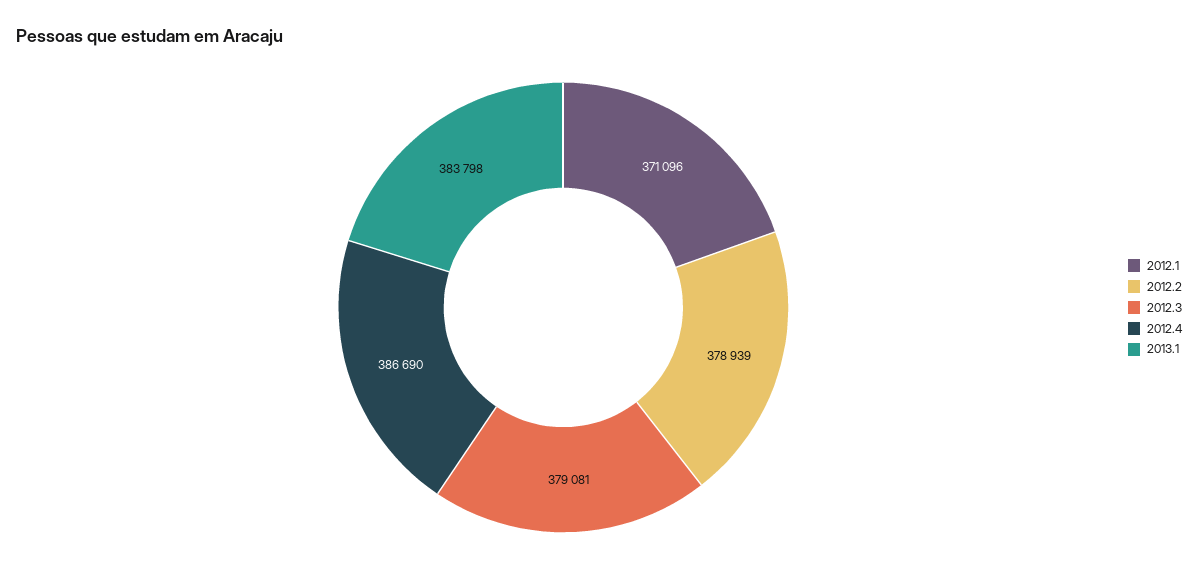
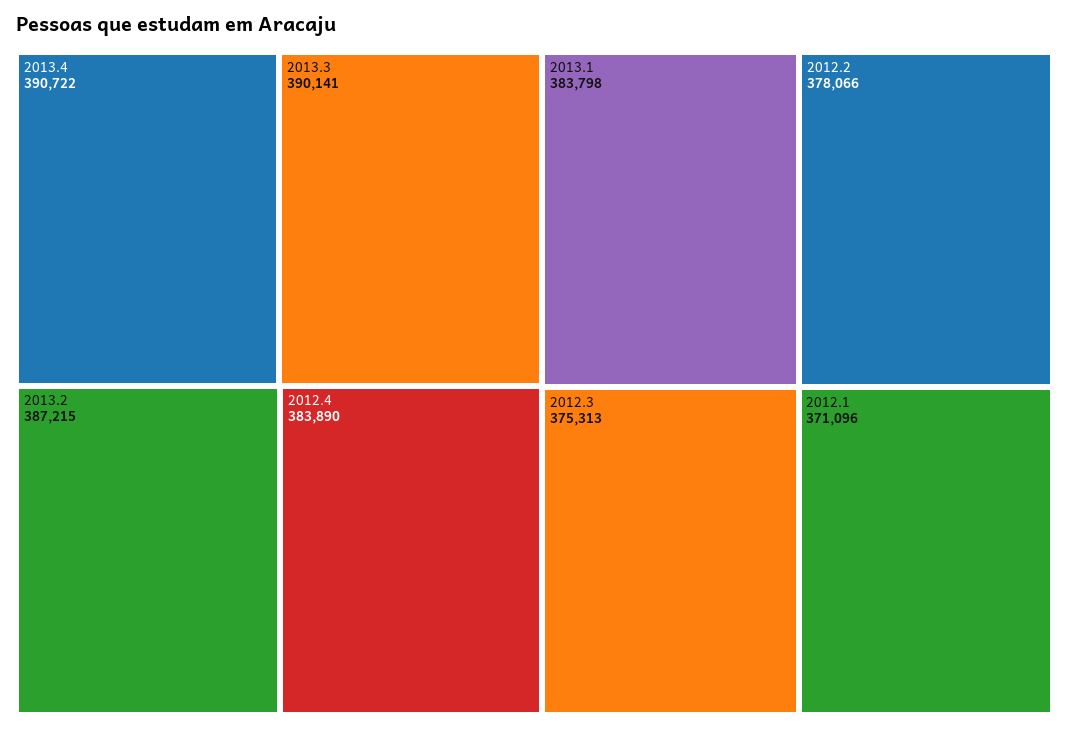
2012.2: 378939 -> 378066
2012.3: 379081 -> 375313
2012.4: 386690 -> 383890
2013.4: none -> 390722
2013.3: none -> 390141
2013.2: none -> 387215

